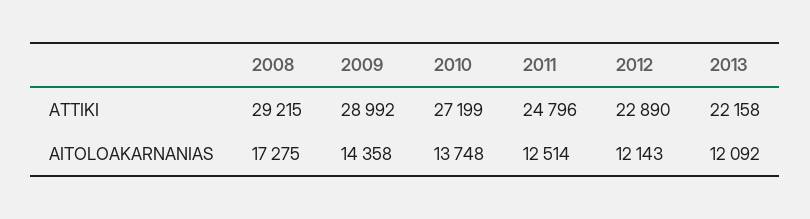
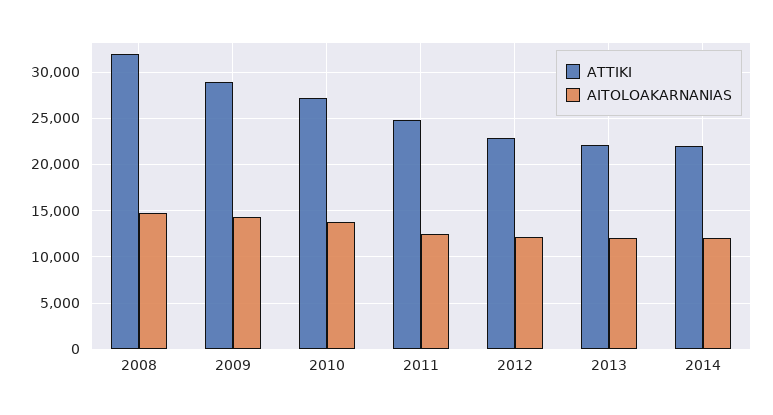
ATTIKI, 2008: 29215 -> 32000
AITOLOAKARNANIAS, 2008: 17275 -> 15000
ATTIKI, 2014: none -> 22000
AITOLOAKARNANIAS, 2014: none -> 12000

